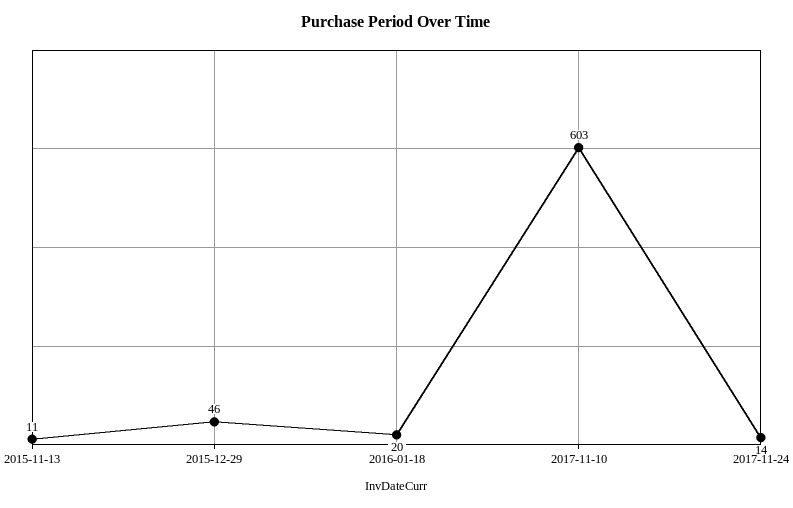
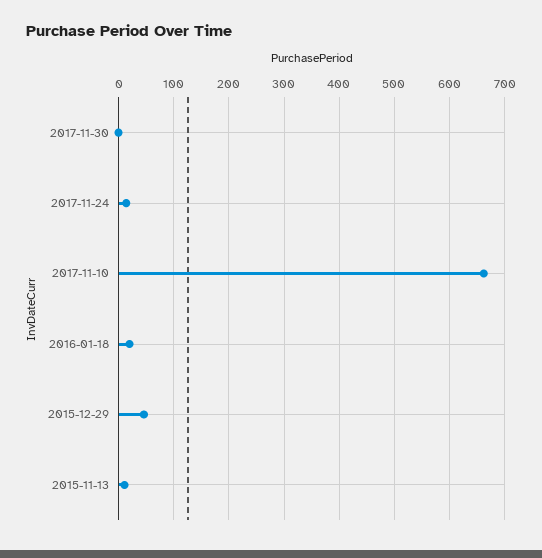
2017-11-10: 603 -> 660
2017-11-30: none -> 0

